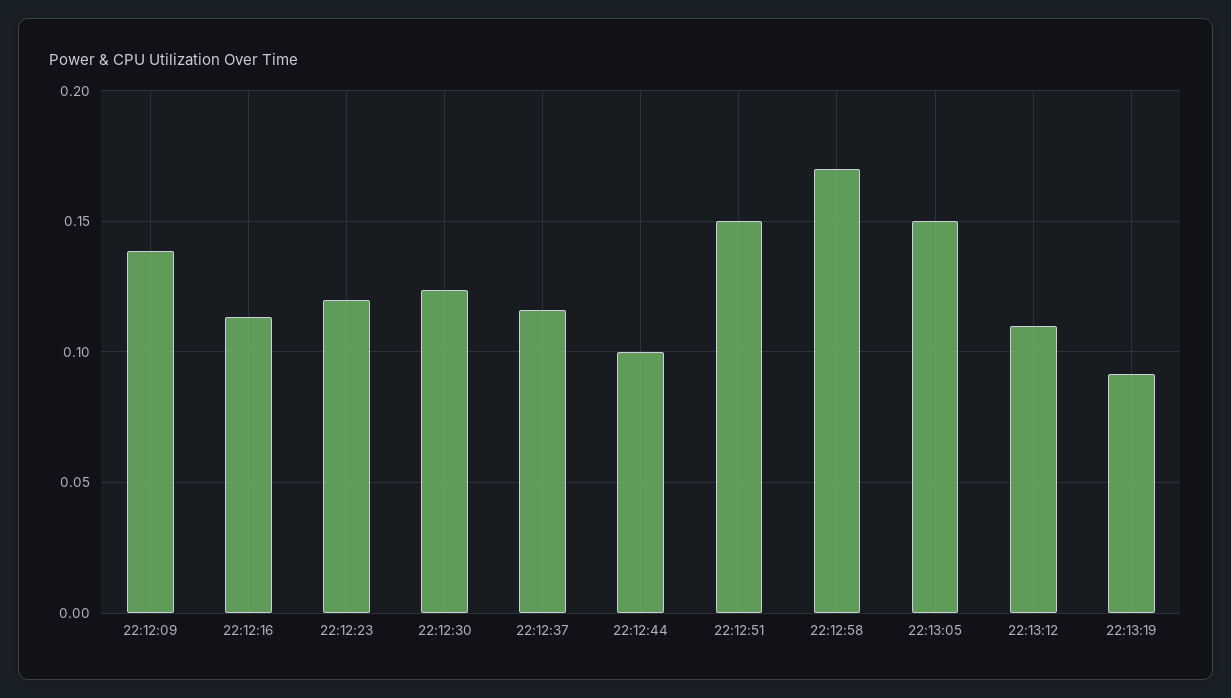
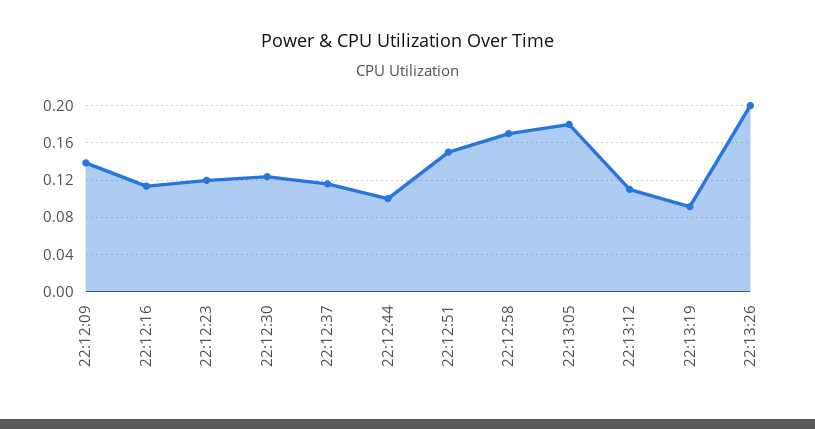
22:13:05: 0.15 -> 0.18
22:13:26: none -> 0.2

